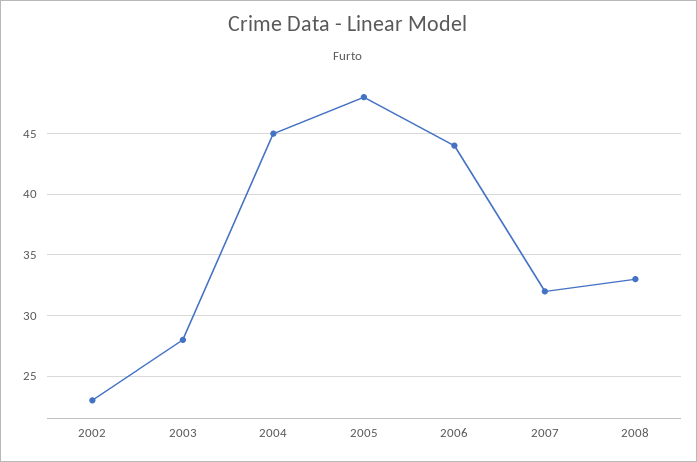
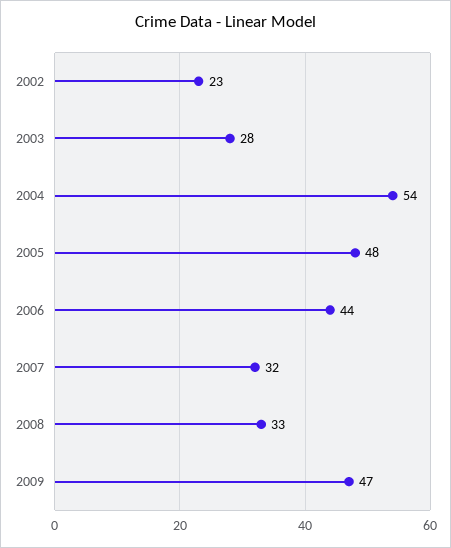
2004: 45 -> 54
2009: none -> 47

